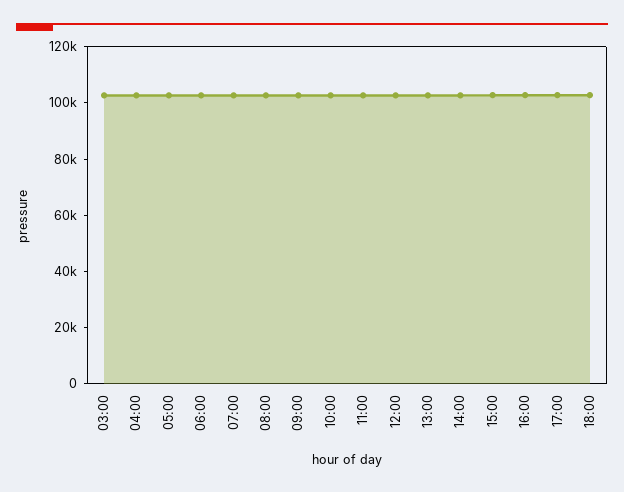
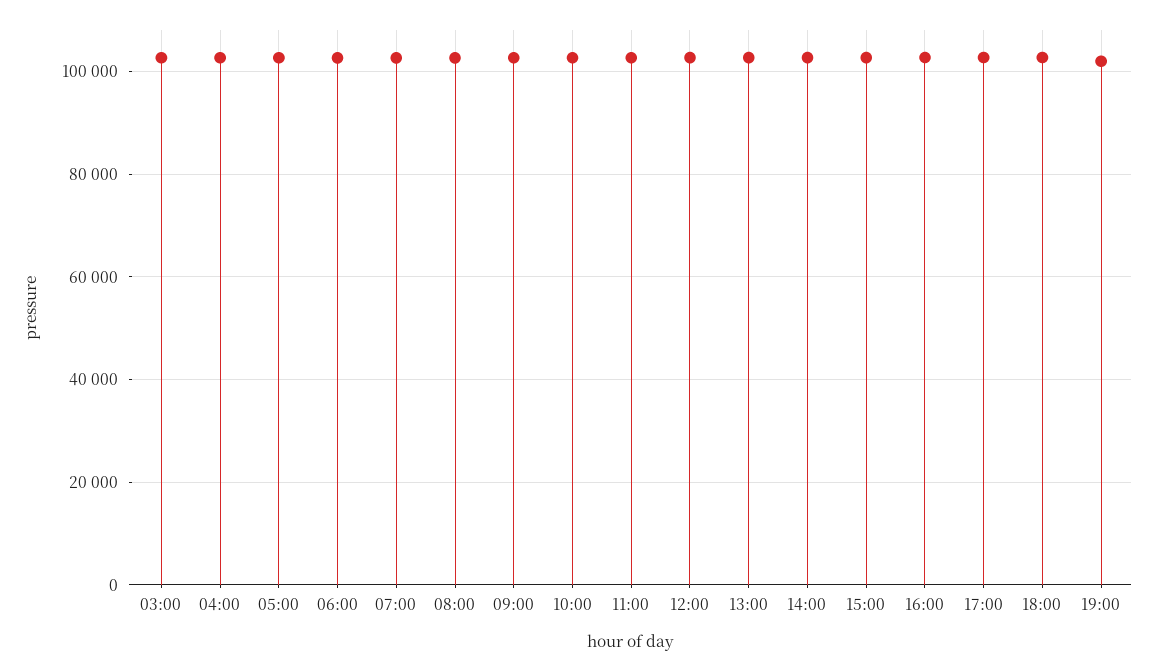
19:00: none -> 102000

